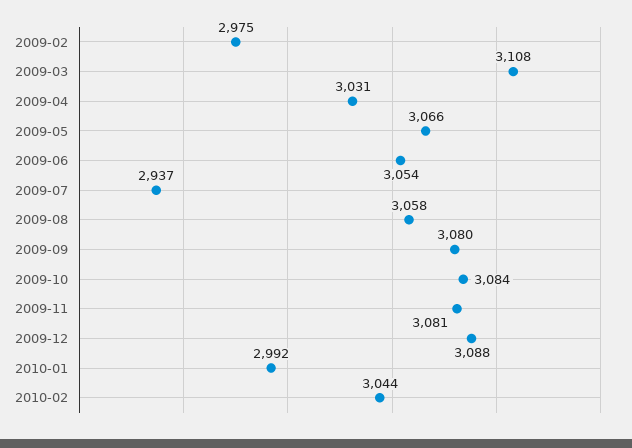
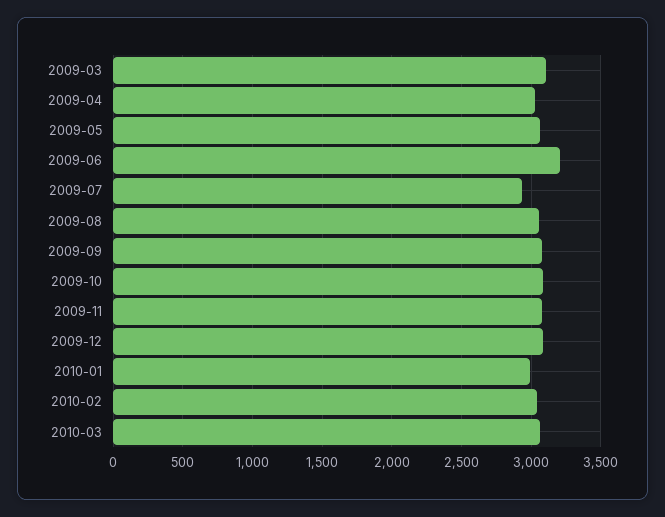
2009-02: 2975 -> none
2009-06: 3054 -> 3200
2010-03: none -> 3050

